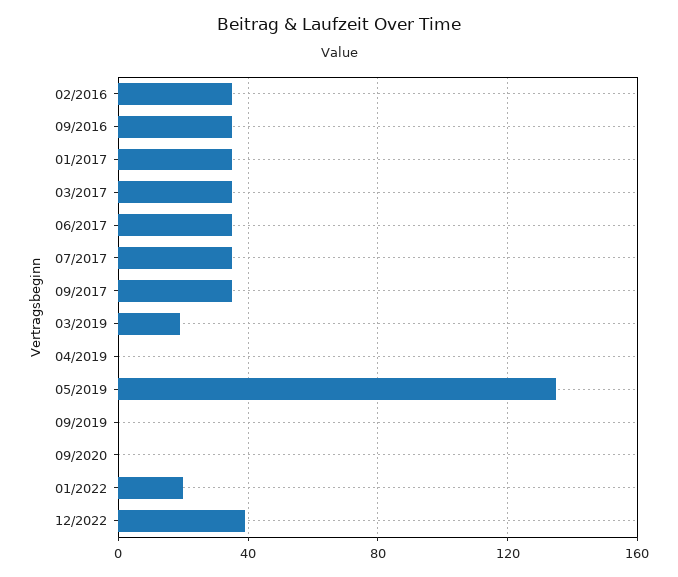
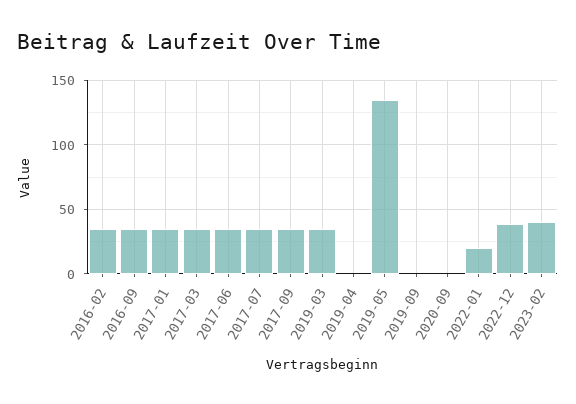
03/2019: 20 -> 35
2023-02: none -> 40

